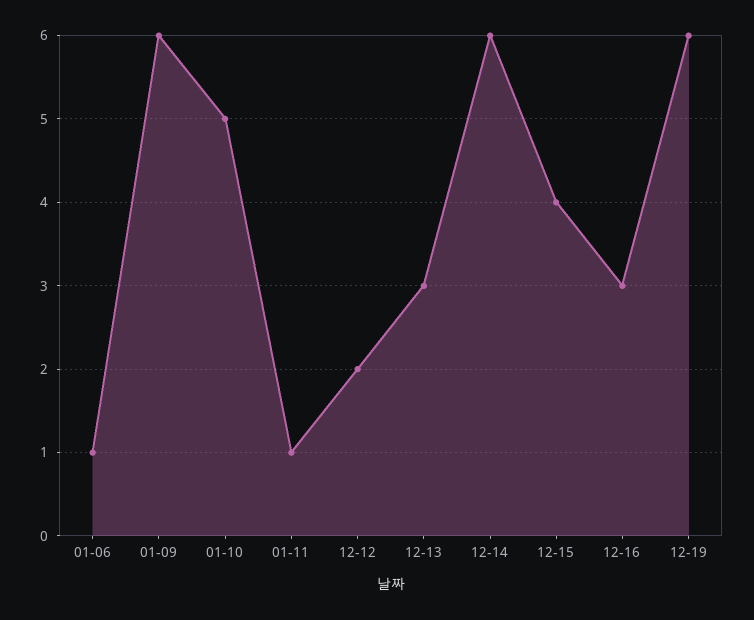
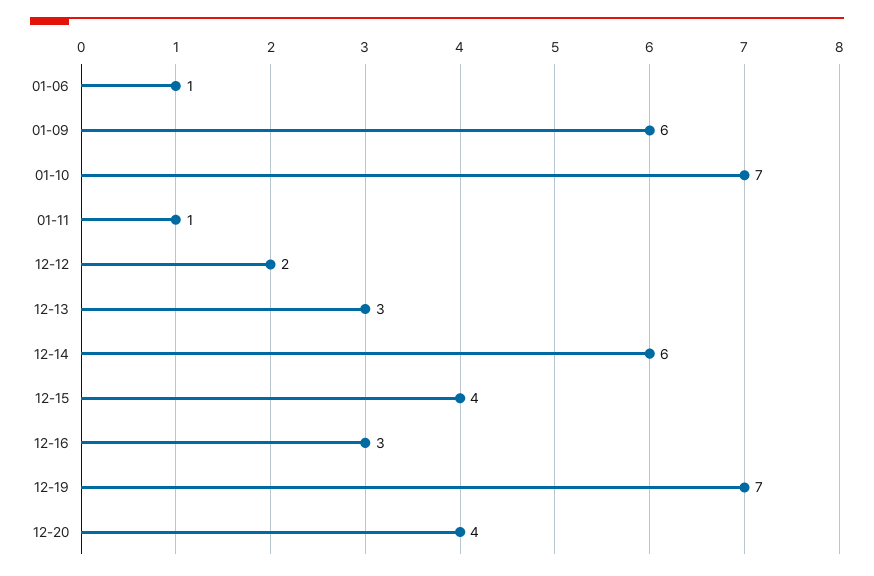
01-10: 5 -> 7
12-19: 6 -> 7
12-20: none -> 4

